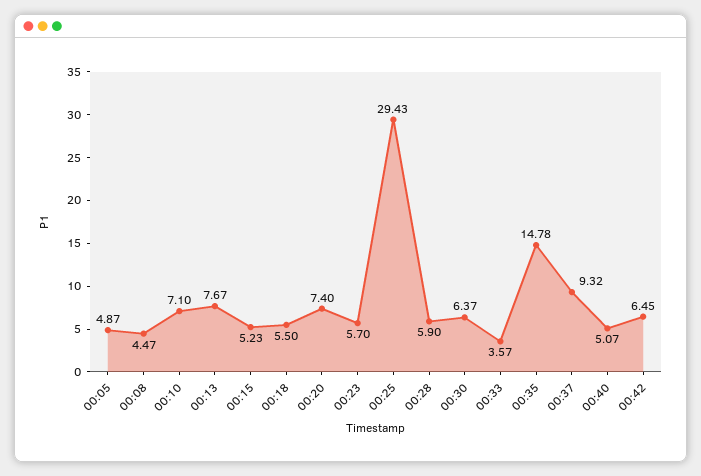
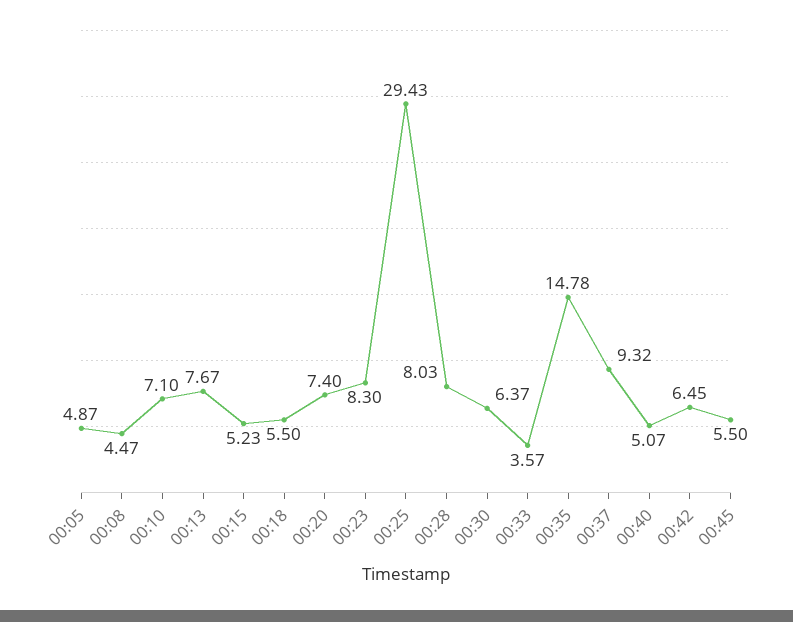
00:23: 5.7 -> 8.3
00:28: 5.9 -> 8.03
00:45: none -> 5.5

